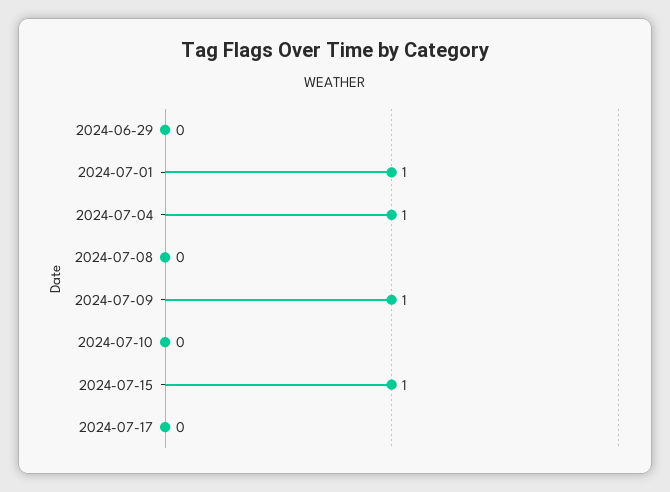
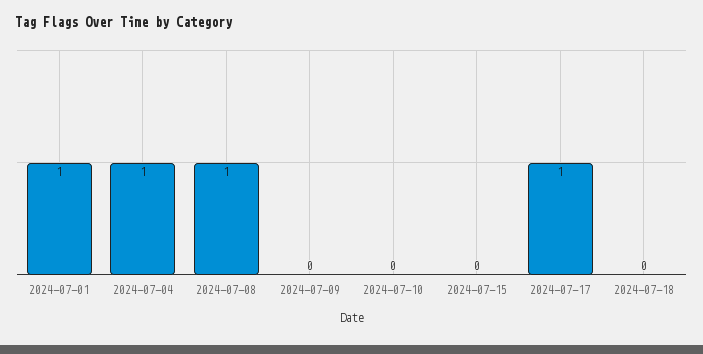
2024-06-29: 0 -> none
2024-07-08: 0 -> 1
2024-07-09: 1 -> 0
2024-07-15: 1 -> 0
2024-07-17: 0 -> 1
2024-07-18: none -> 0

